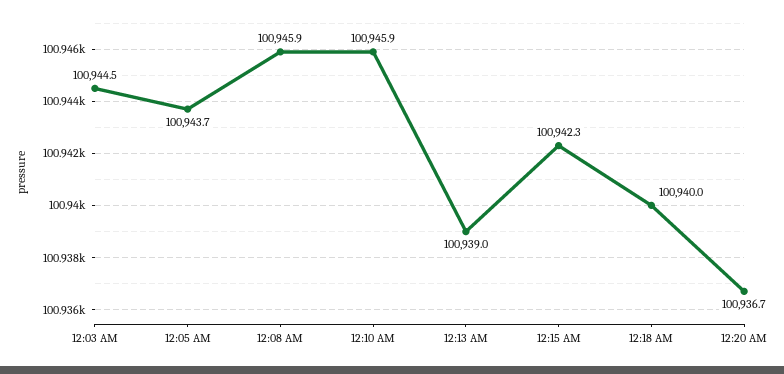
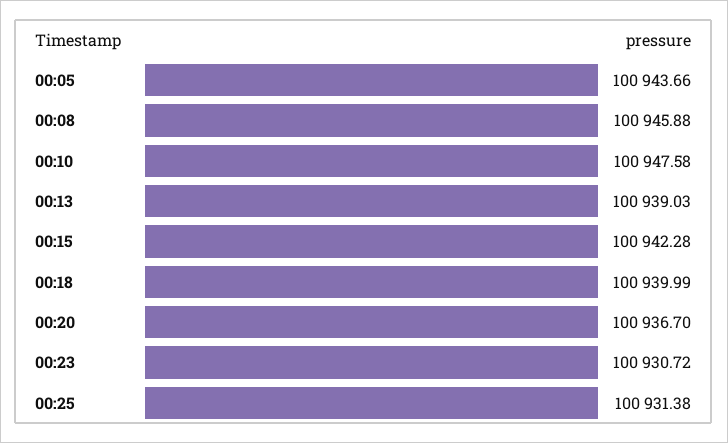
12:03 AM: 100944.5 -> none
12:10 AM: 100945.9 -> 100947.58
00:23: none -> 100930.72
00:25: none -> 100931.38

